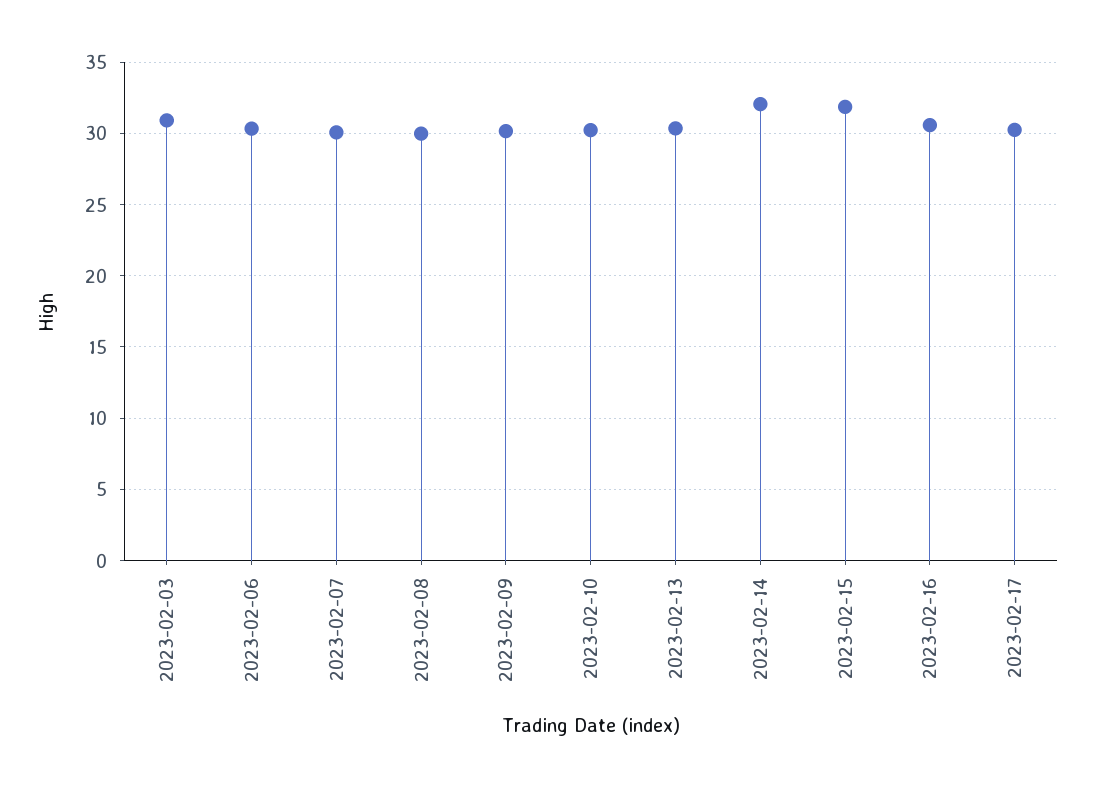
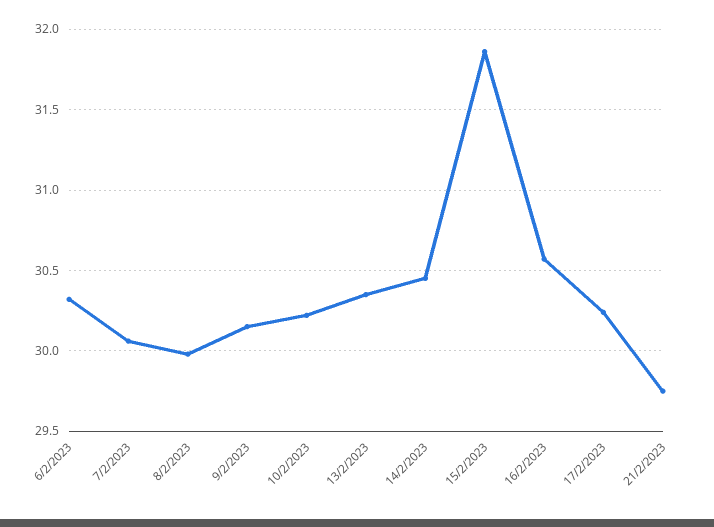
2023-02-03: 31 -> none
2023-02-14: 32 -> 30.45
21/2/2023: none -> 29.75

